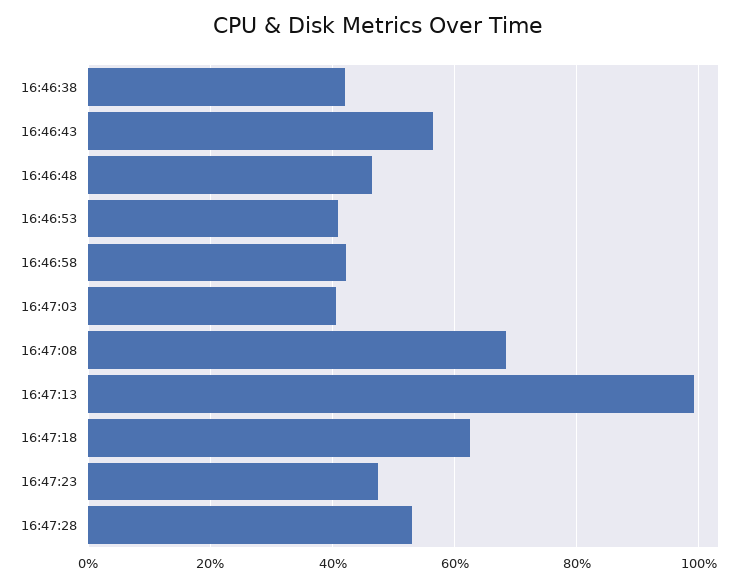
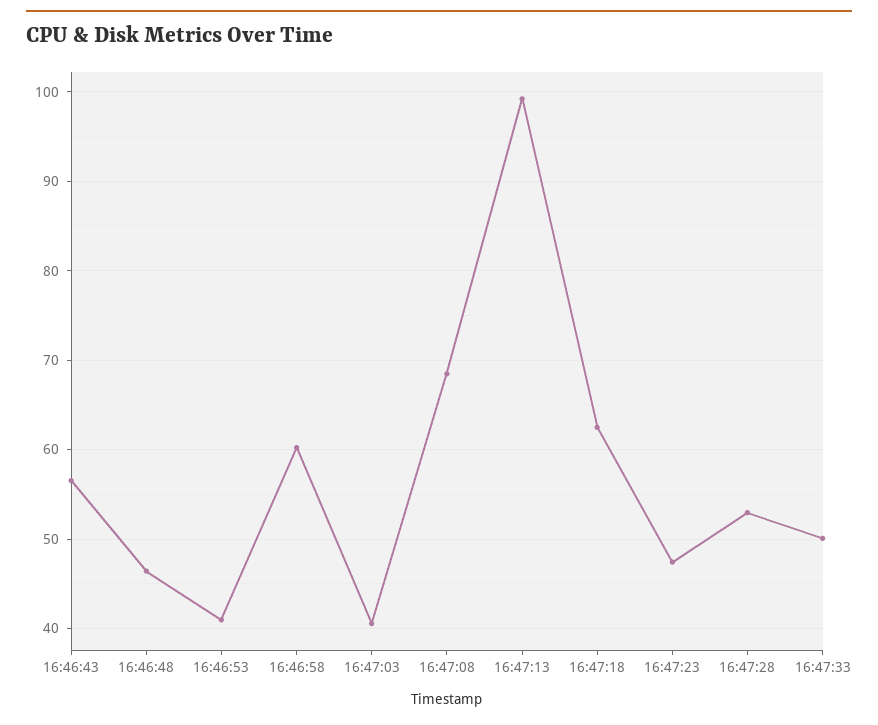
16:46:38: 42 -> none
16:46:58: 42 -> 60
16:47:33: none -> 50

